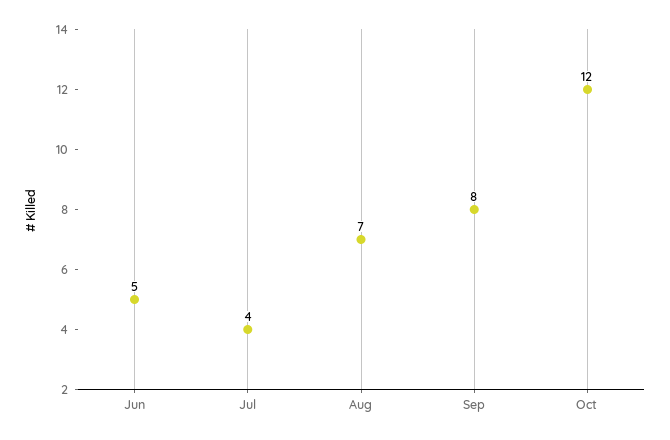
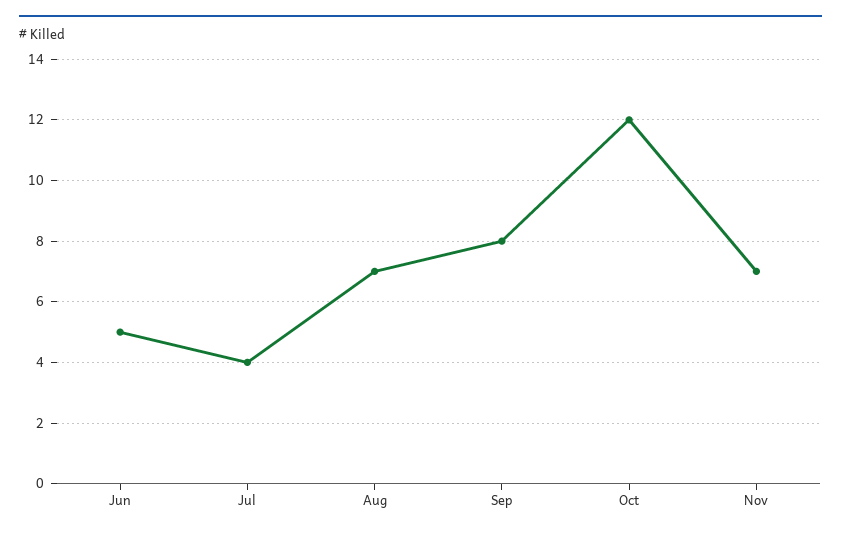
Nov: none -> 7

